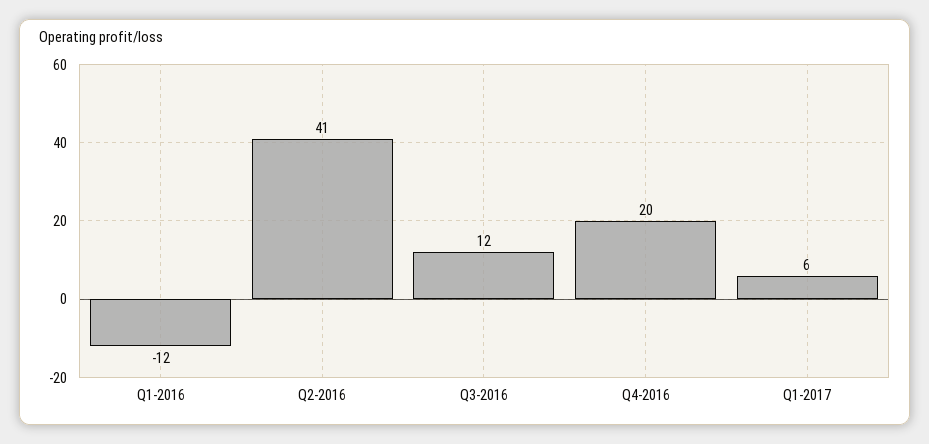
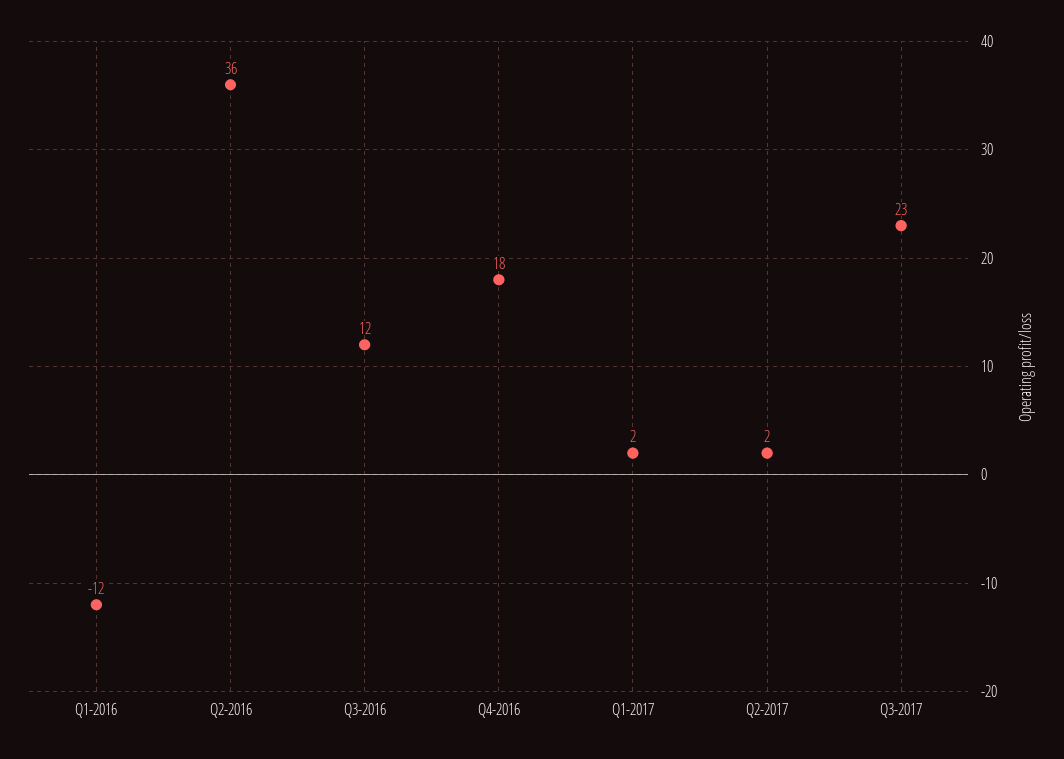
Q2-2016: 41 -> 36
Q4-2016: 20 -> 18
Q1-2017: 6 -> 2
Q2-2017: none -> 2
Q3-2017: none -> 23

